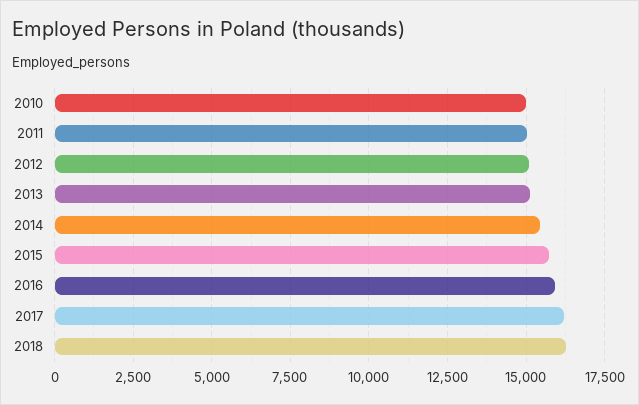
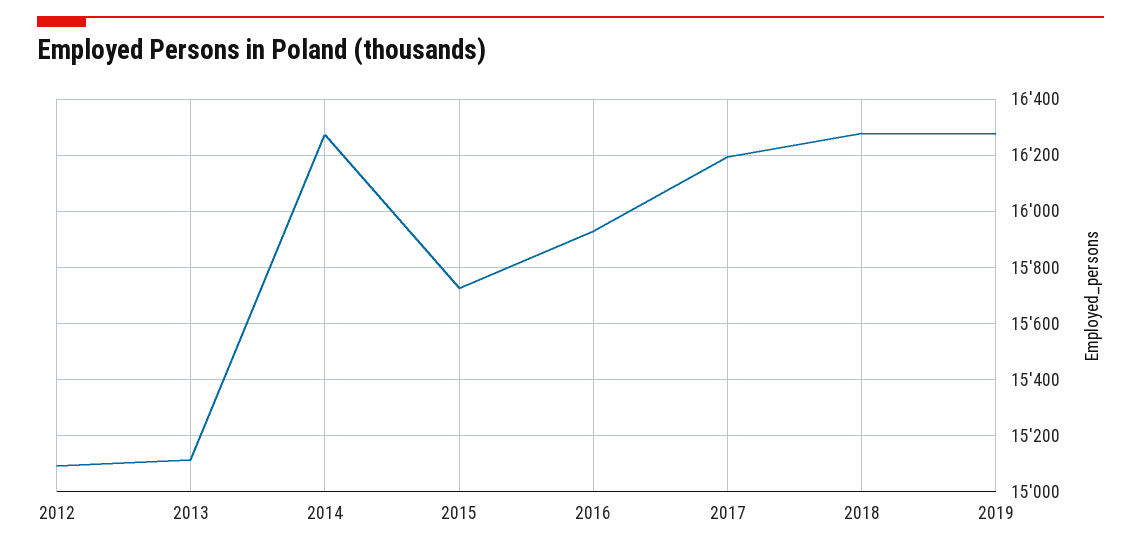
2010: 15000 -> none
2011: 15000 -> none
2014: 15500 -> 16275
2019: none -> 16275

